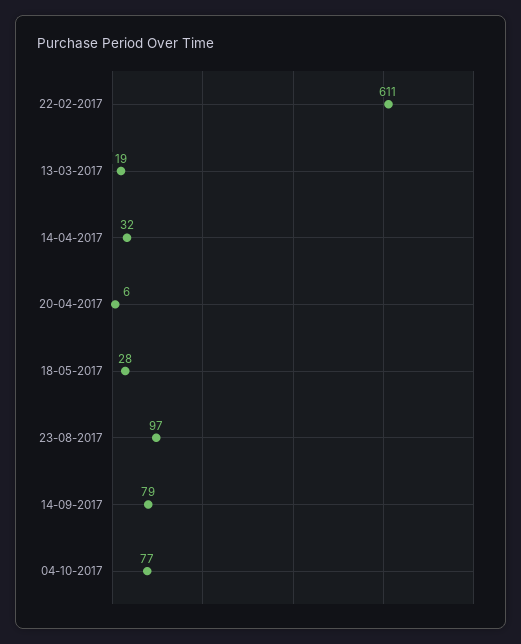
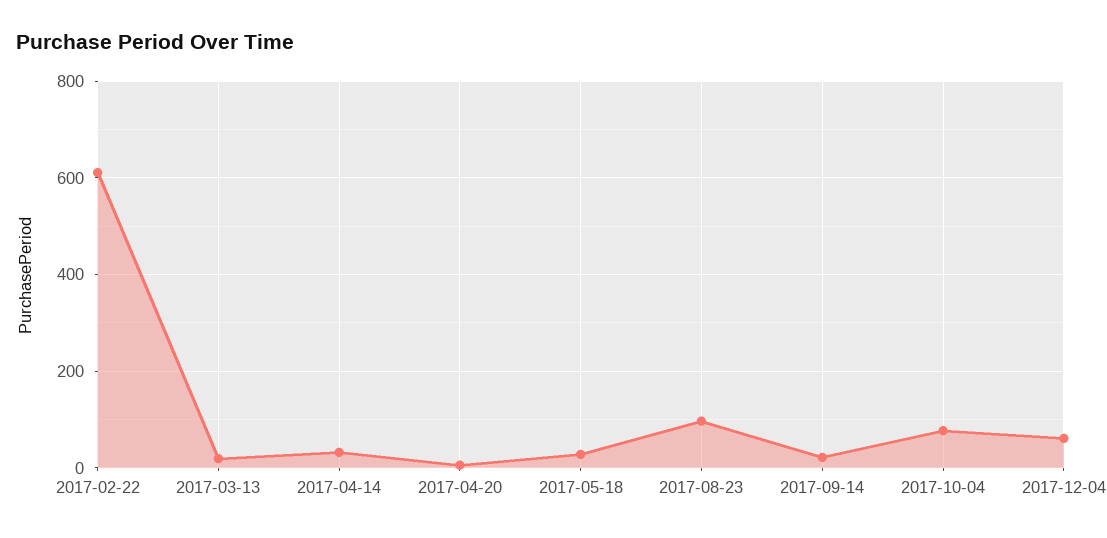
14-09-2017: 79 -> 20
2017-12-04: none -> 60

